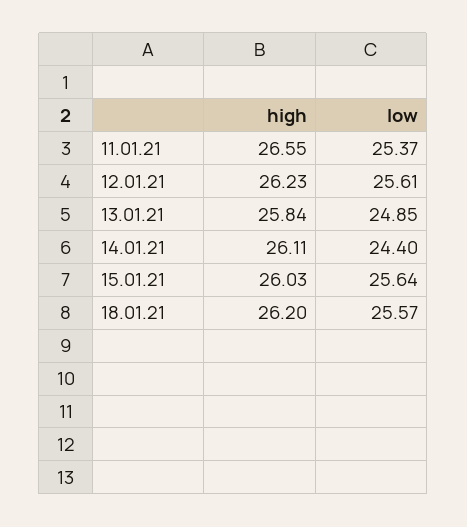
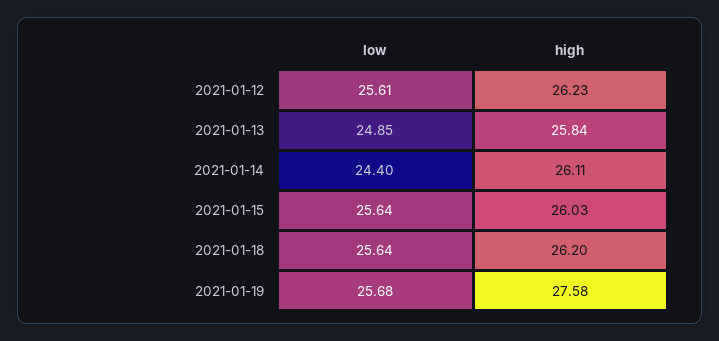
high, 11.01.21: 26.55 -> none
low, 11.01.21: 25.37 -> none
low, 18.01.21: 25.57 -> 25.64
low, 2021-01-19: none -> 25.68
high, 2021-01-19: none -> 27.58

